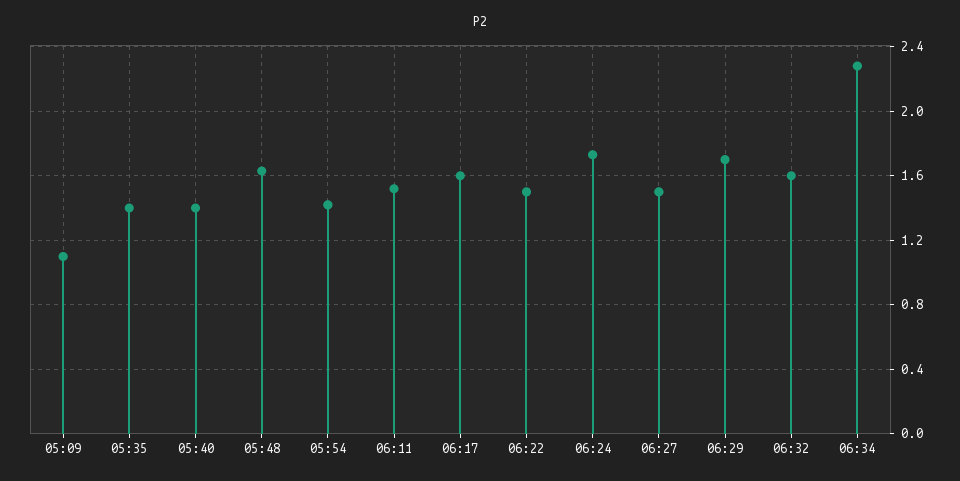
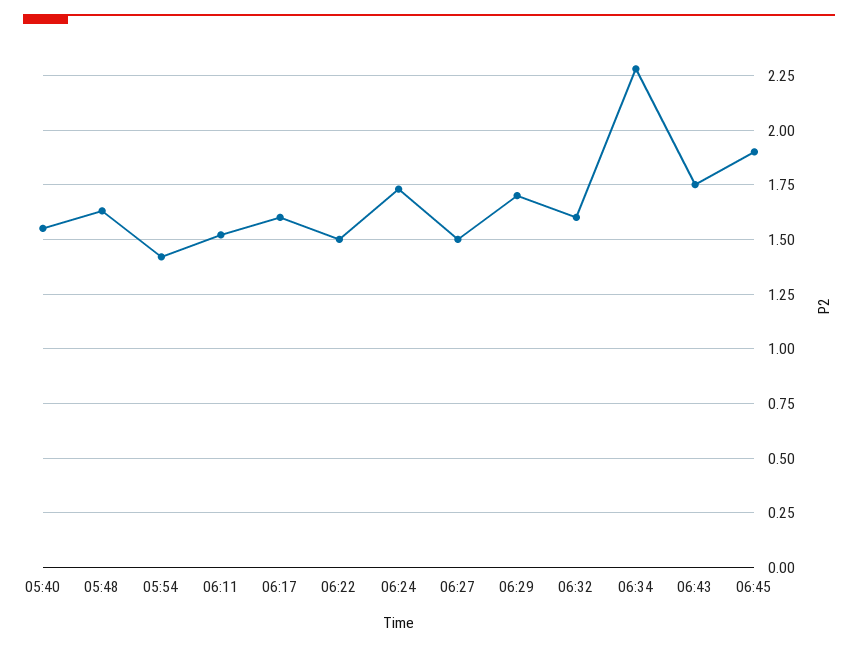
05:09: 1.1 -> none
05:35: 1.4 -> none
05:40: 1.4 -> 1.55
06:43: none -> 1.75
06:45: none -> 1.9

